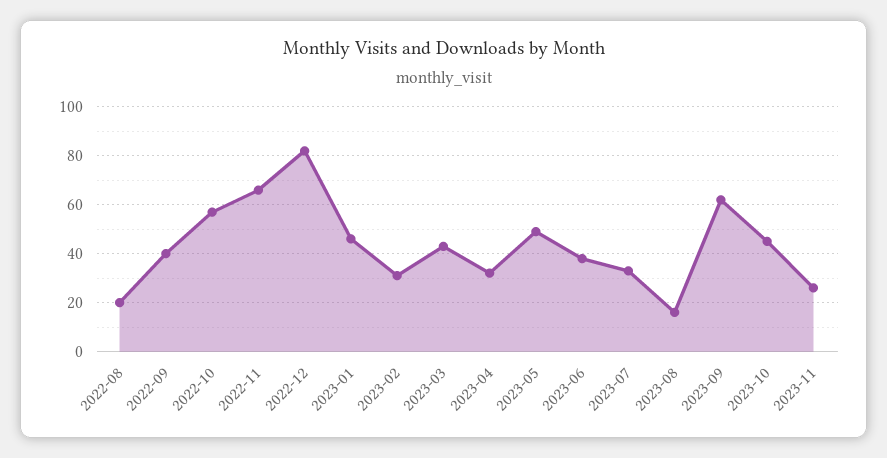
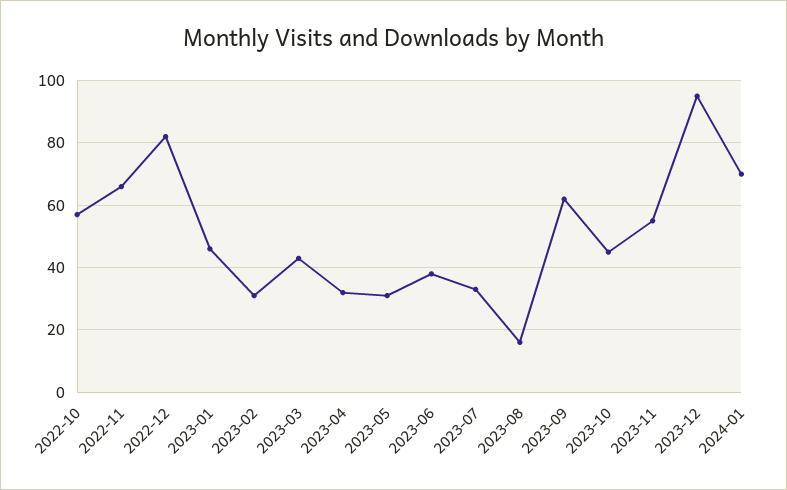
2022-08: 20 -> none
2022-09: 40 -> none
2023-05: 50 -> 30
2023-11: 25 -> 55
2023-12: none -> 95
2024-01: none -> 70

